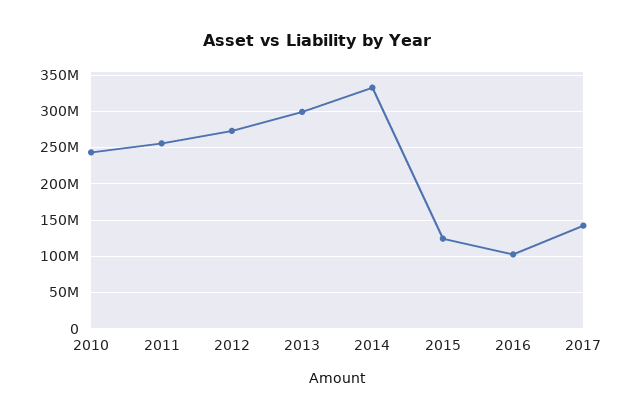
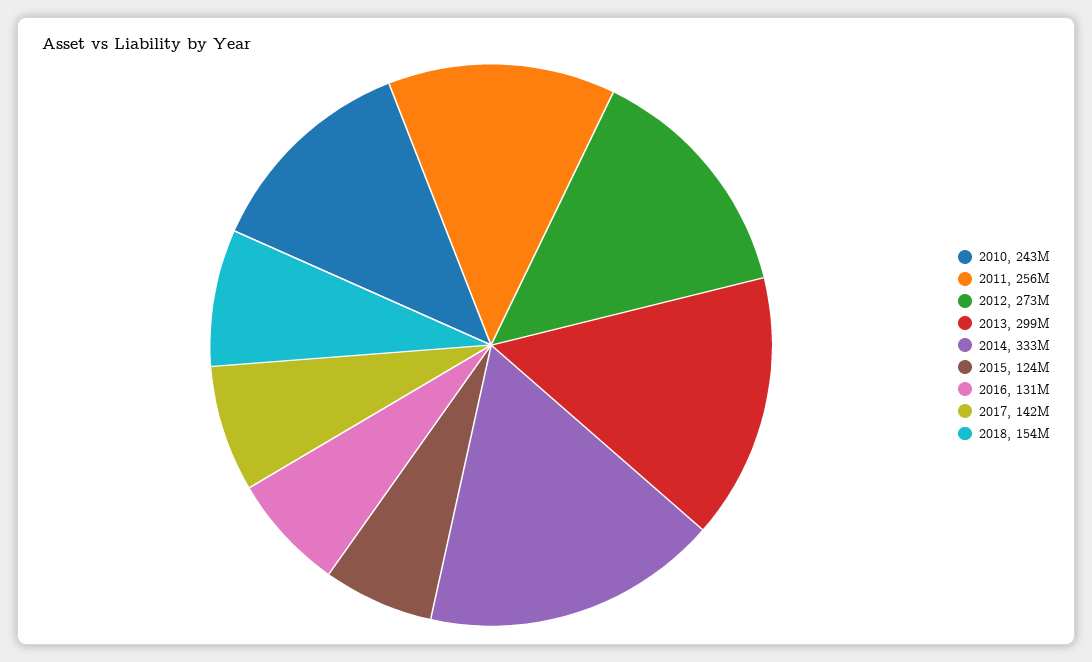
2016: 100000000 -> 131000000
2018: none -> 154000000

